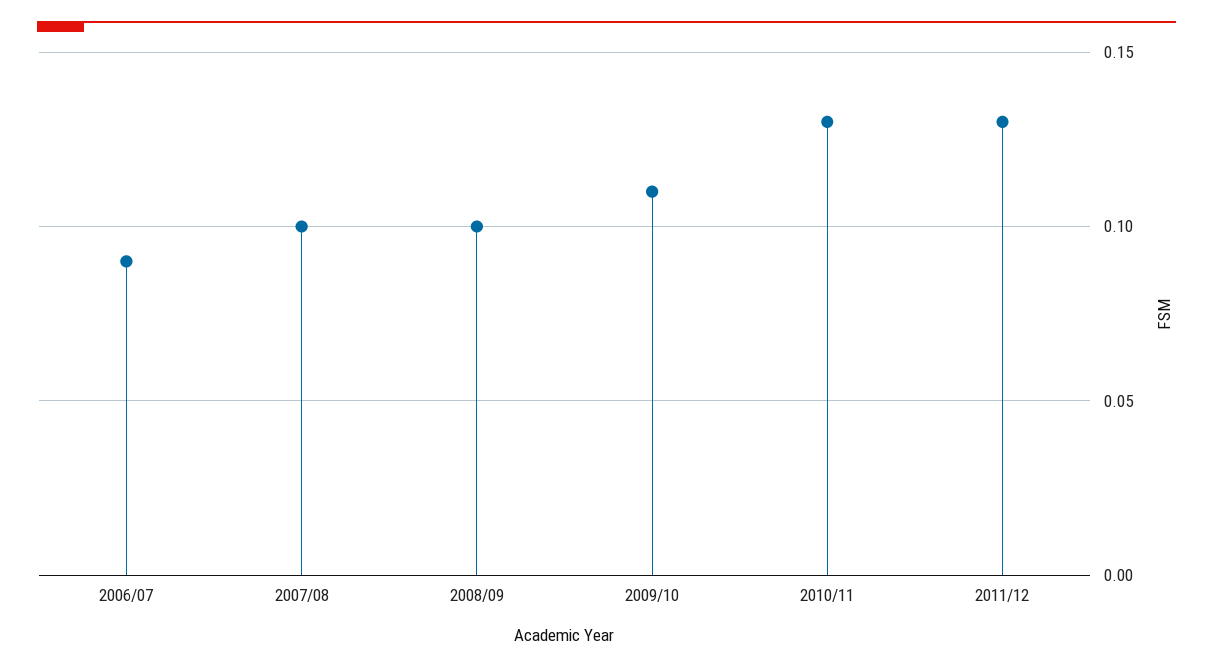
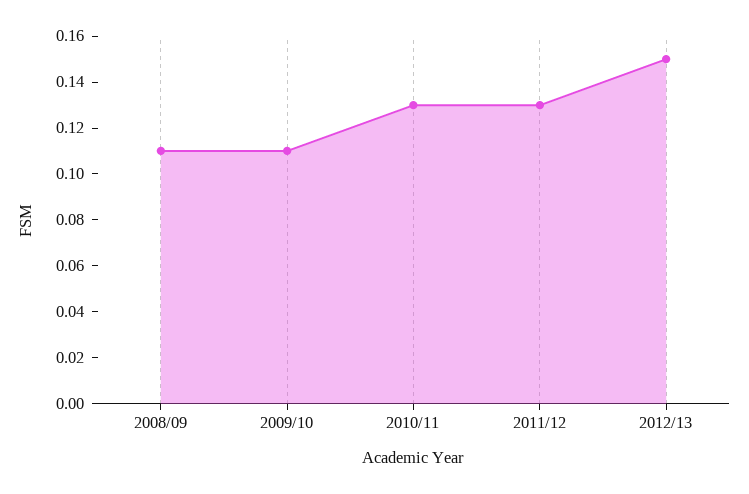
2006/07: 0.09 -> none
2007/08: 0.1 -> none
2008/09: 0.1 -> 0.11
2012/13: none -> 0.15

